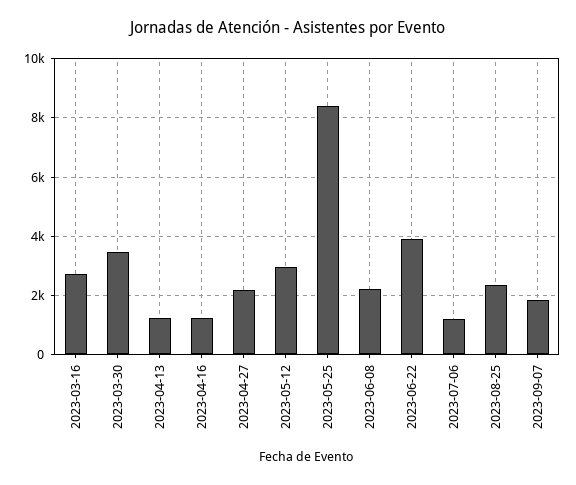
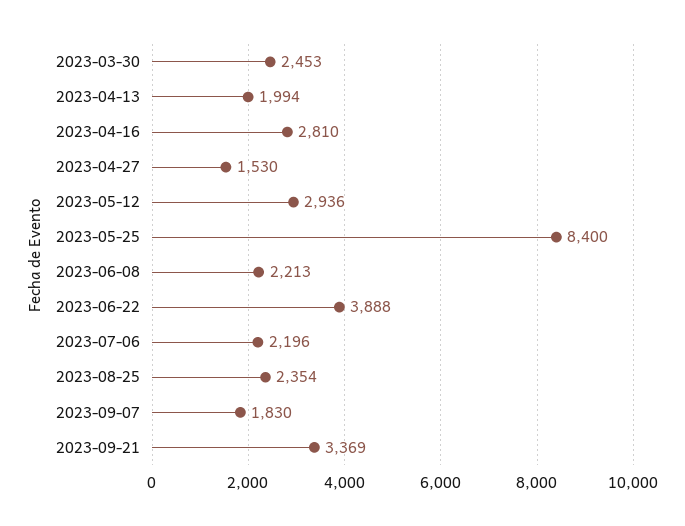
2023-03-16: 2750 -> none
2023-03-30: 3500 -> 2453
2023-04-13: 1250 -> 1994
2023-04-16: 1250 -> 2810
2023-04-27: 2250 -> 1530
2023-07-06: 1250 -> 2196
2023-09-21: none -> 3369

